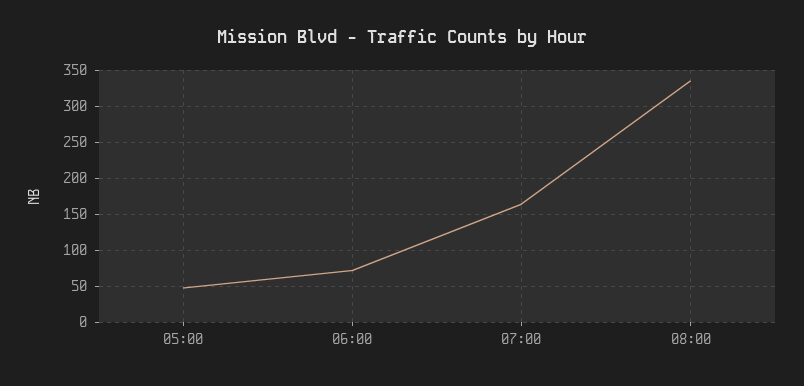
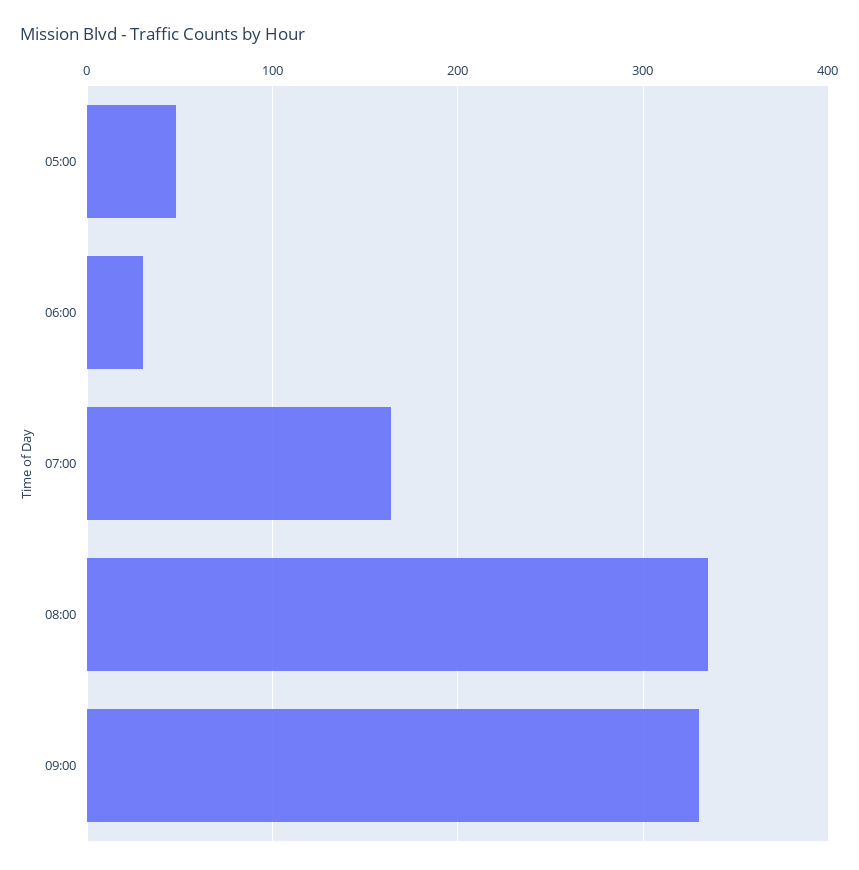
06:00: 70 -> 30
09:00: none -> 330

